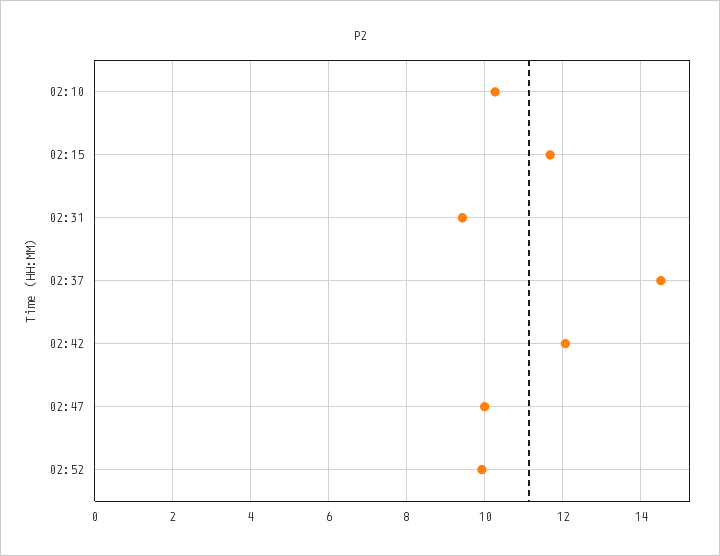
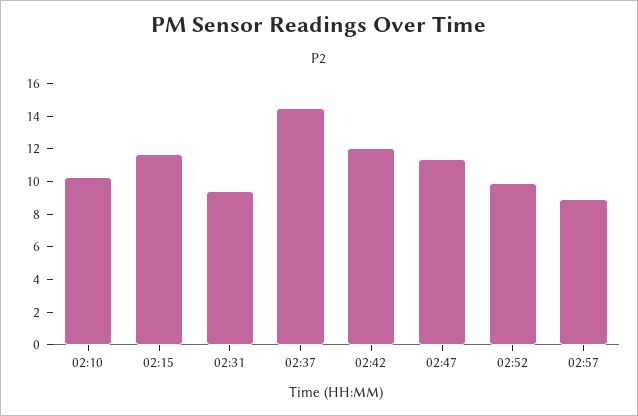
02:47: 10 -> 11.5
02:57: none -> 9

